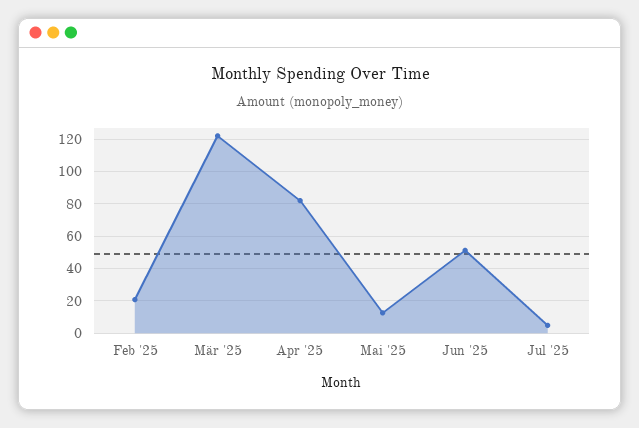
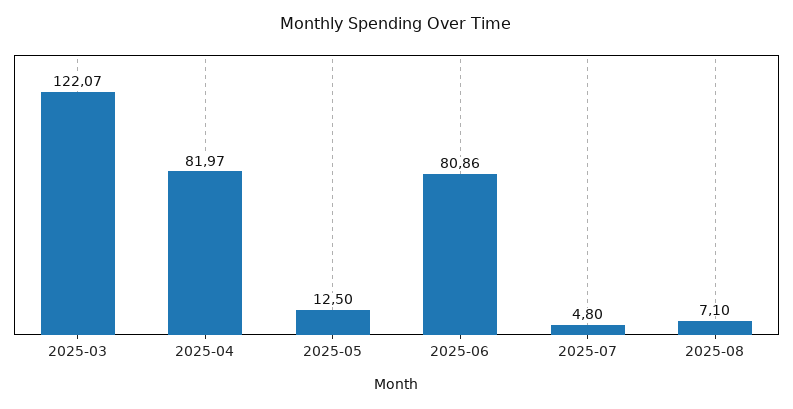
Feb '25: 20 -> none
Jun '25: 50 -> 80.86
2025-08: none -> 7.1

